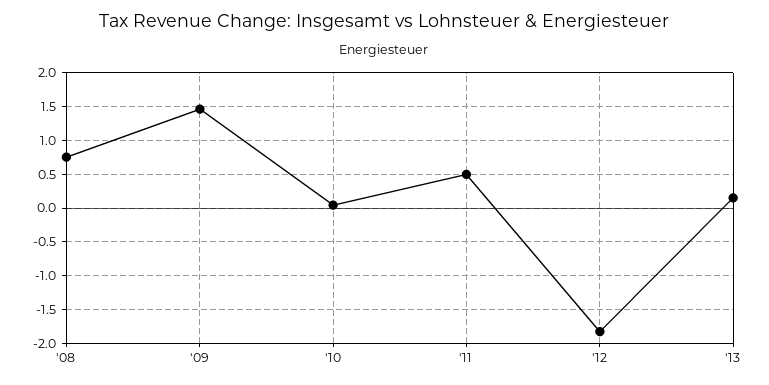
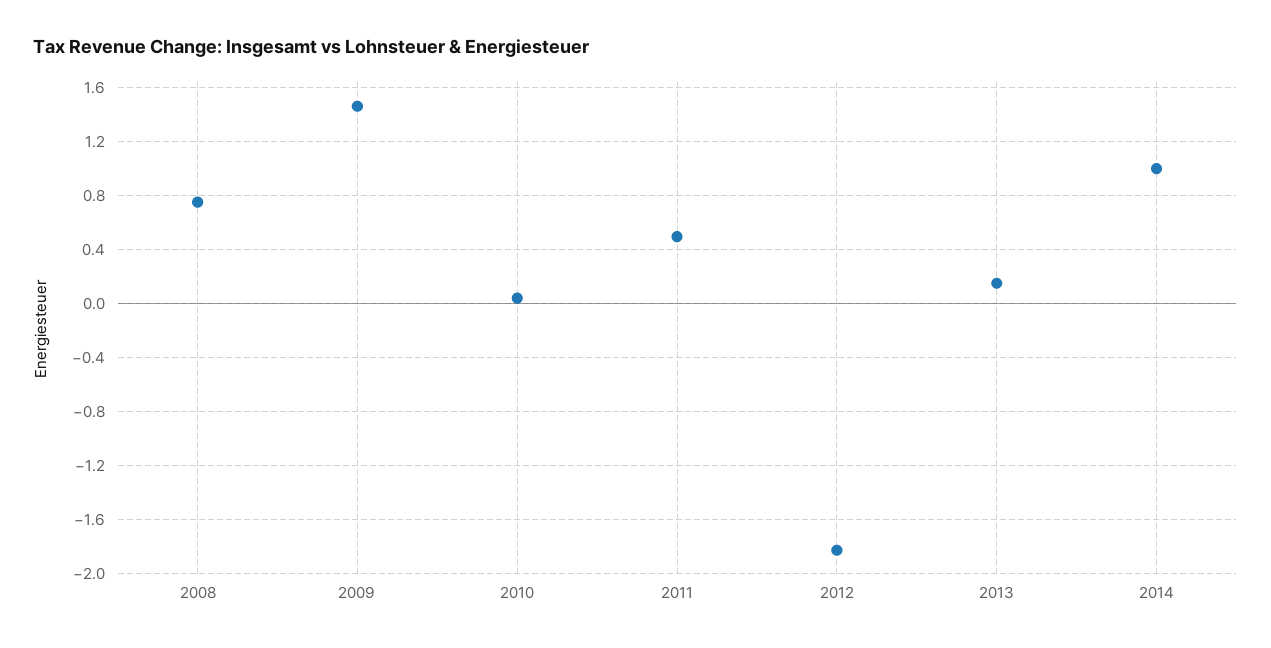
2014: none -> 1

